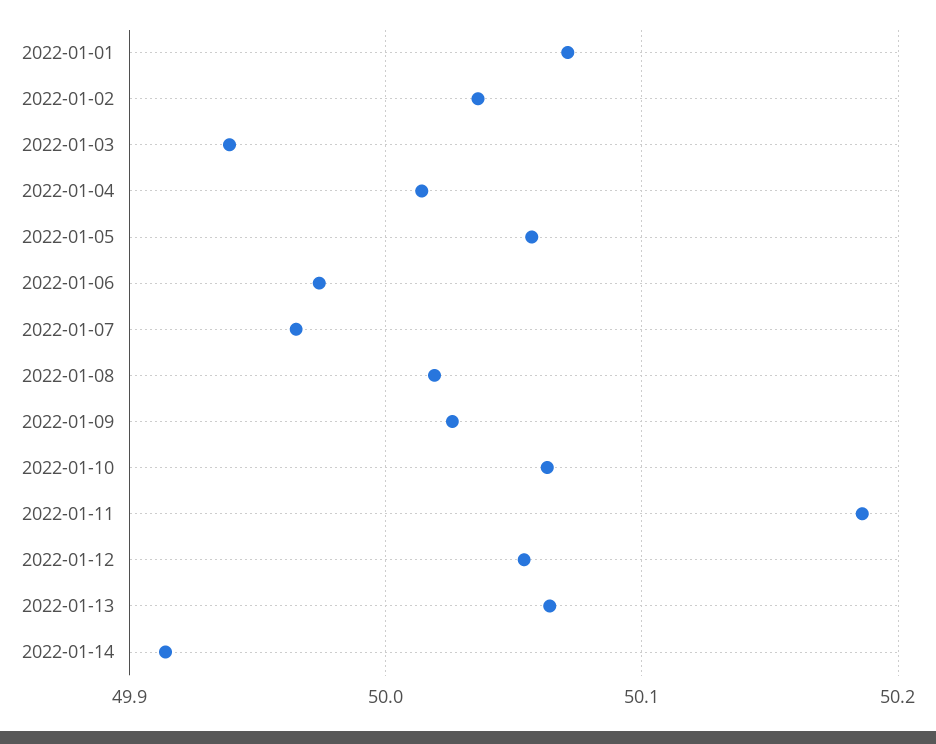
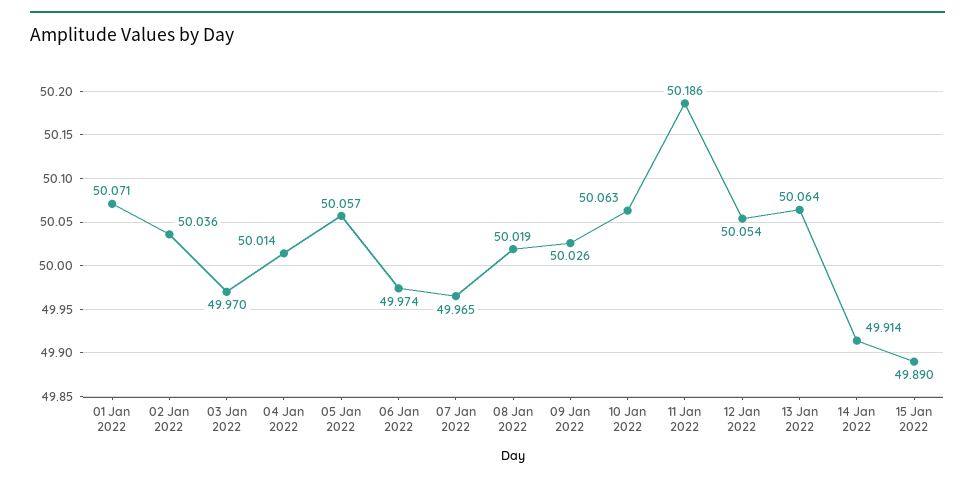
2022-01-03: 49.94 -> 49.97
15 Jan 2022: none -> 49.89

